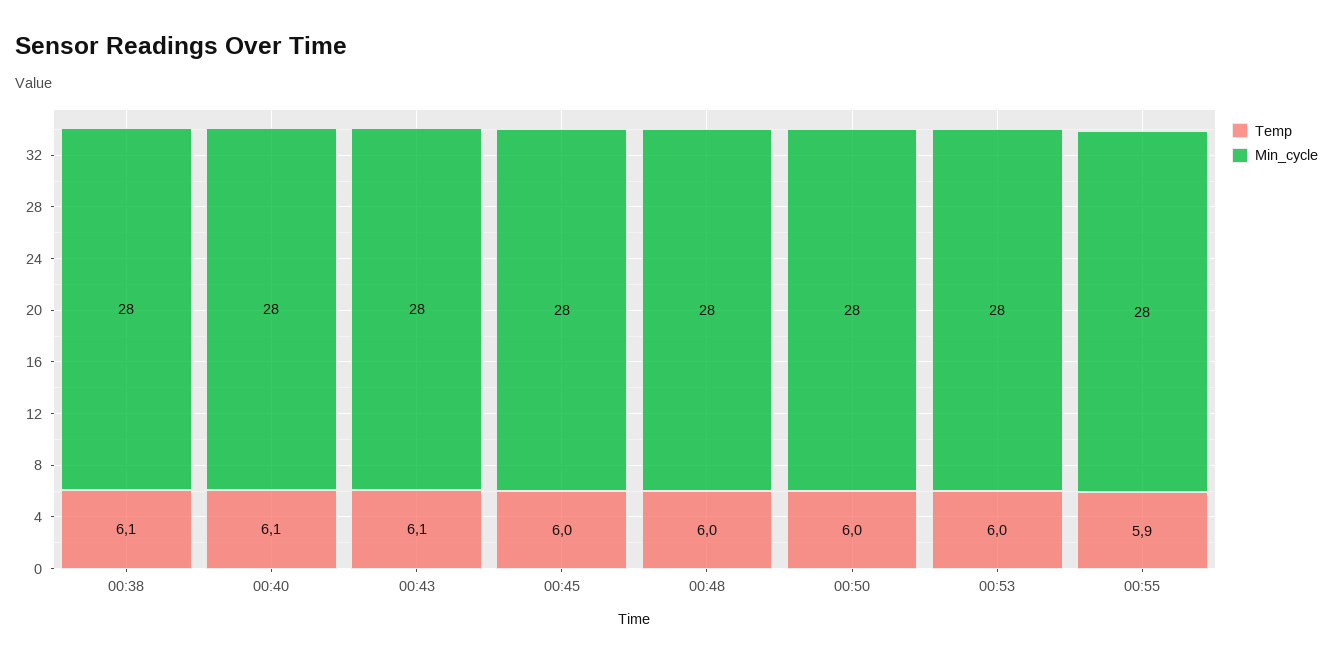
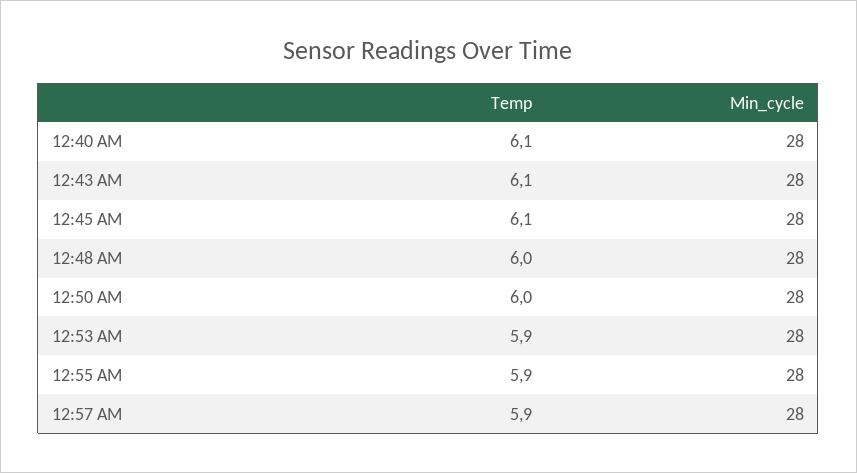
Temp, 00:38: 6.1 -> none
Min_cycle, 00:38: 28 -> none
Temp, 00:45: 6 -> 6.1
Temp, 00:53: 6 -> 5.9
Temp, 12:57 AM: none -> 5.9
Min_cycle, 12:57 AM: none -> 28

